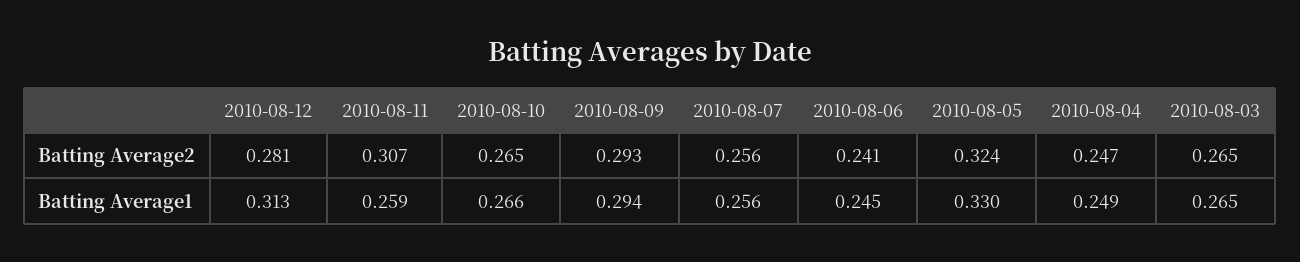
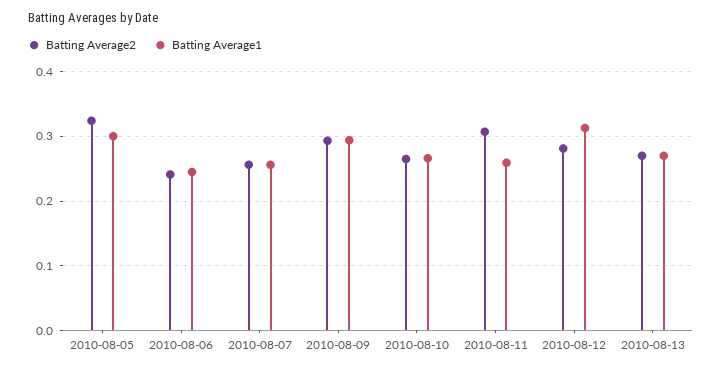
Batting Average2, 2010-08-04: 0.247 -> none
Batting Average2, 2010-08-03: 0.265 -> none
Batting Average1, 2010-08-05: 0.33 -> 0.3
Batting Average1, 2010-08-04: 0.249 -> none
Batting Average1, 2010-08-03: 0.265 -> none
Batting Average2, 2010-08-13: none -> 0.27
Batting Average1, 2010-08-13: none -> 0.27

